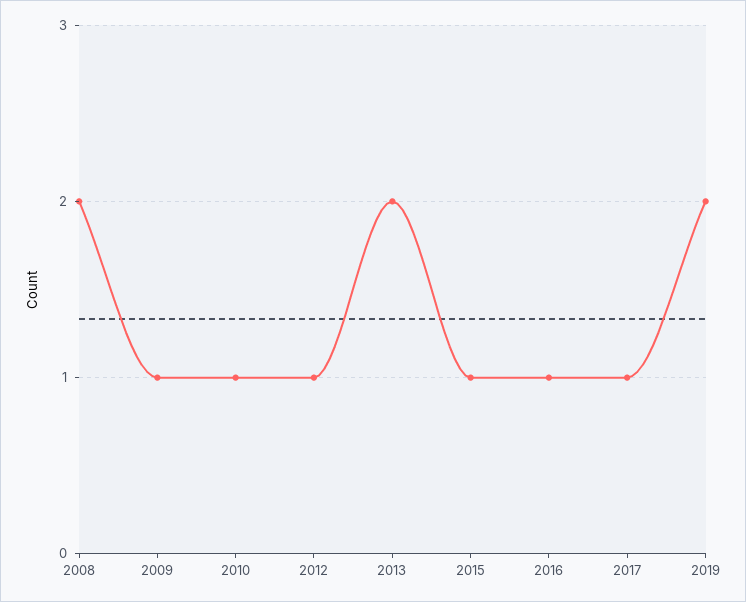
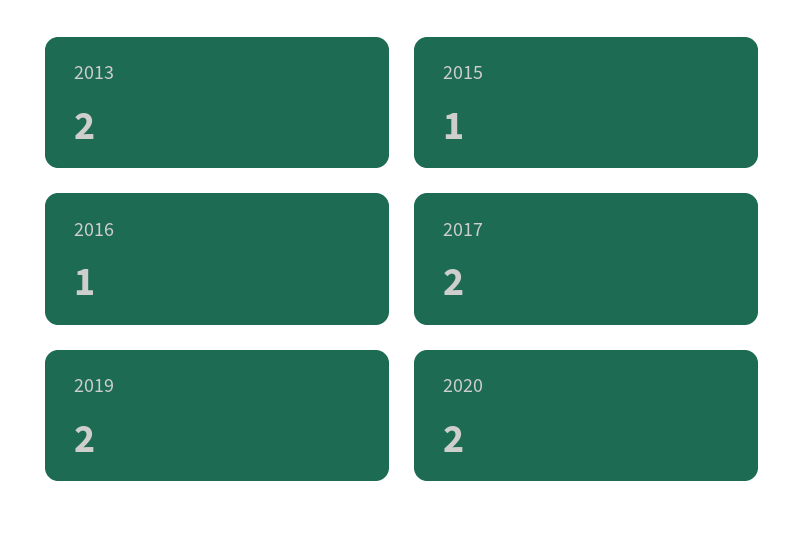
2008: 2 -> none
2009: 1 -> none
2010: 1 -> none
2012: 1 -> none
2017: 1 -> 2
2020: none -> 2

